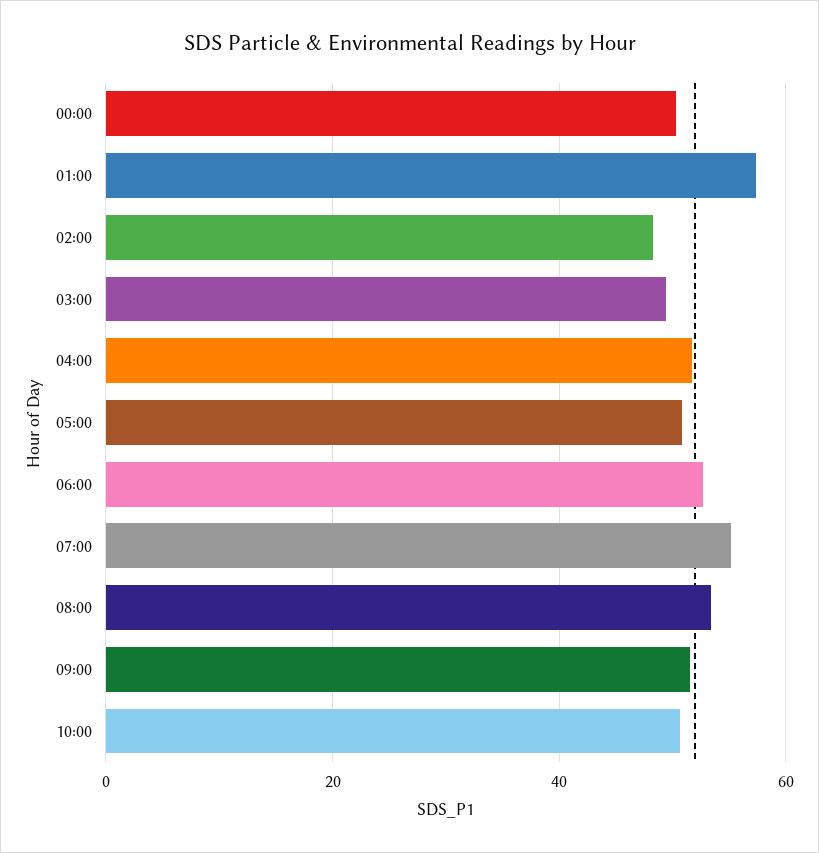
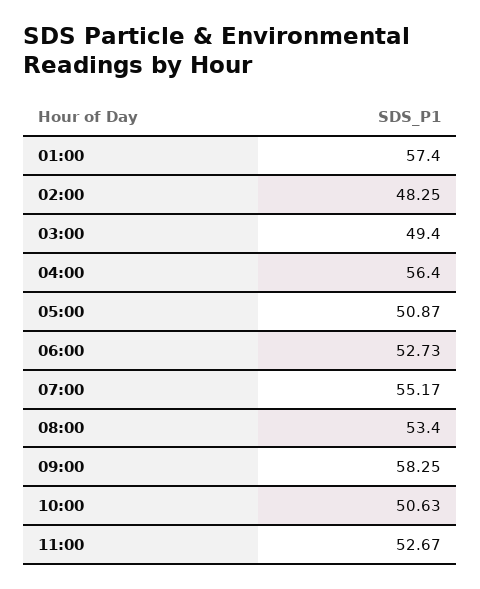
00:00: 50 -> none
04:00: 52 -> 56.4
09:00: 52 -> 58.25
11:00: none -> 52.67

